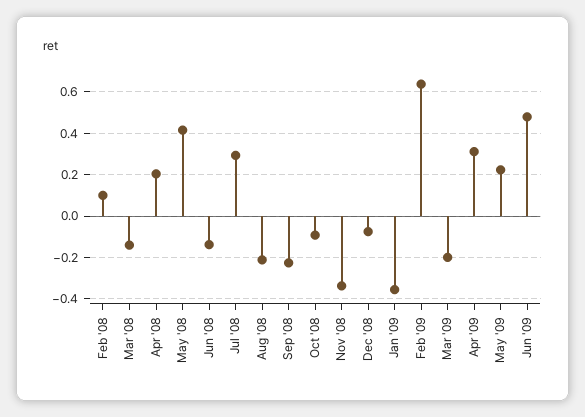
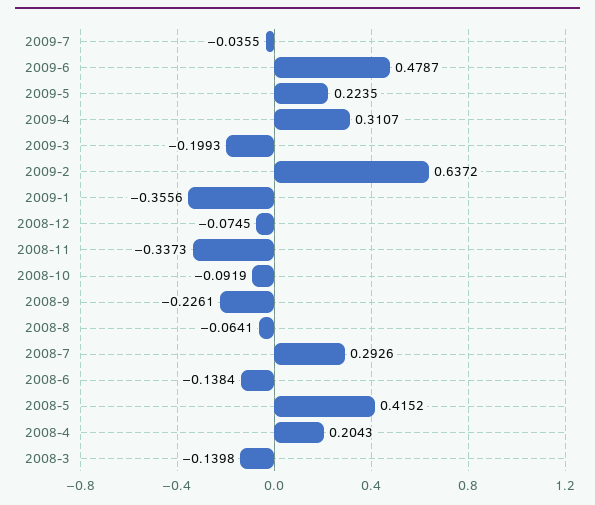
Feb '08: 0.1 -> none
Aug '08: -0.2 -> -0.0641
2009-7: none -> -0.0355

